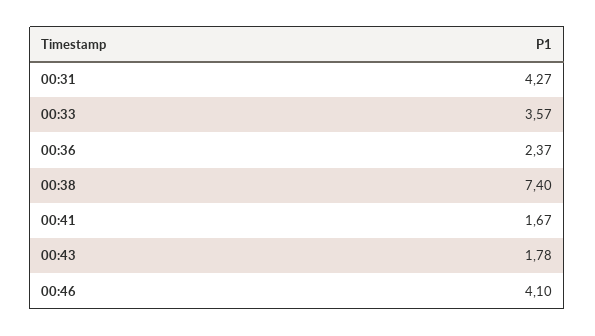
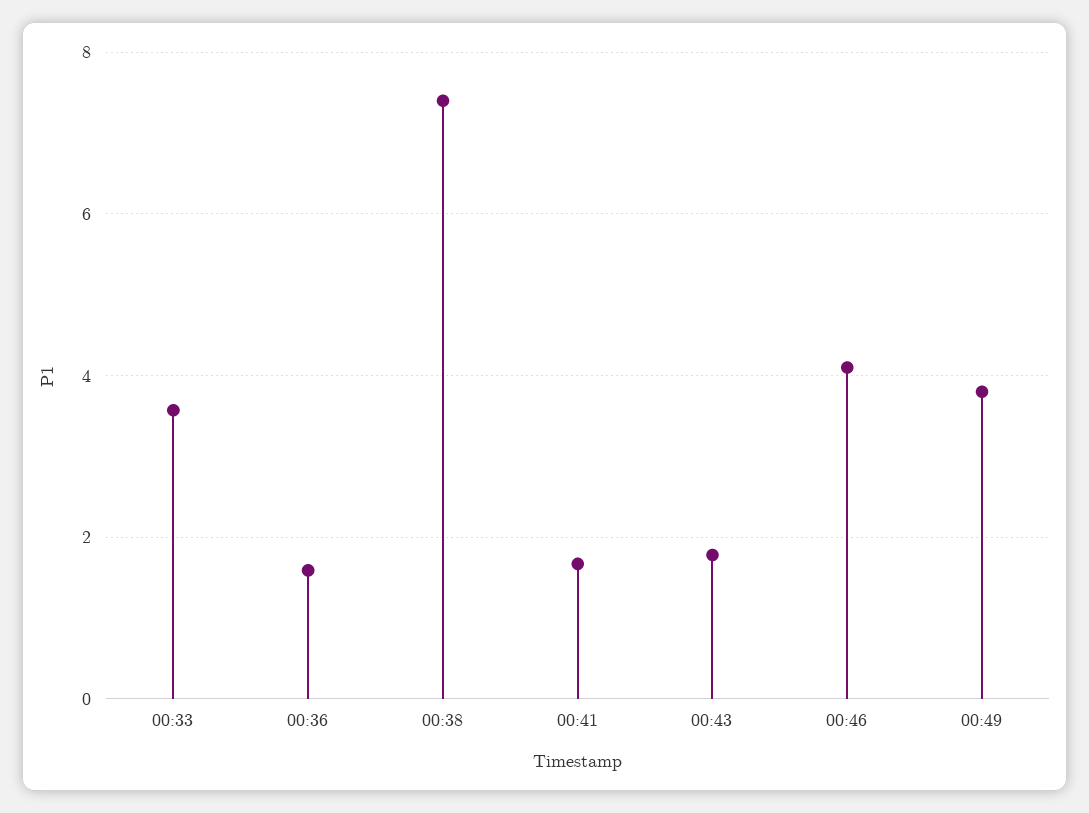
00:31: 4.27 -> none
00:36: 2.37 -> 1.6
00:49: none -> 3.8

